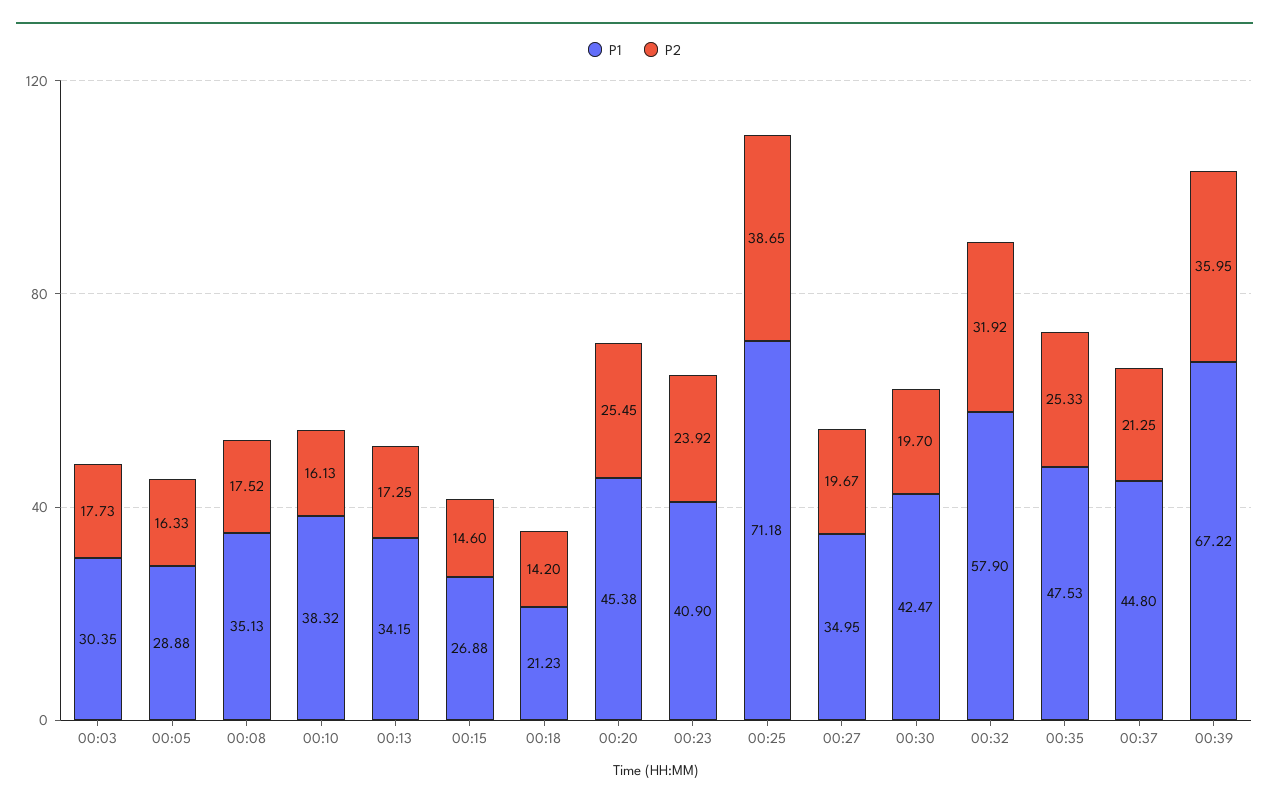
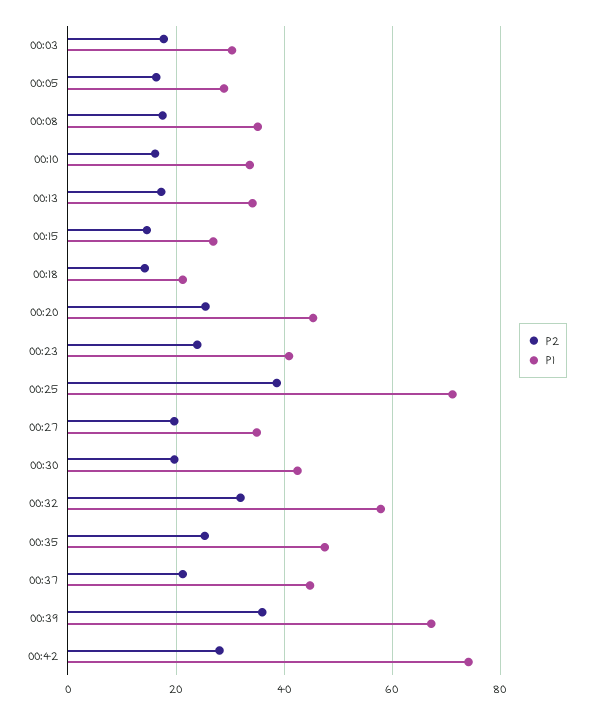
P1, 00:10: 38.32 -> 34
P2, 00:42: none -> 28
P1, 00:42: none -> 74

